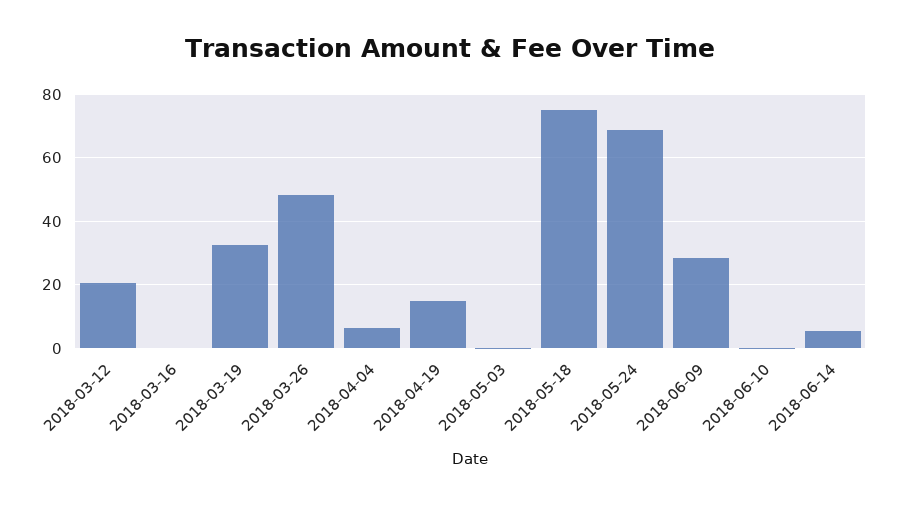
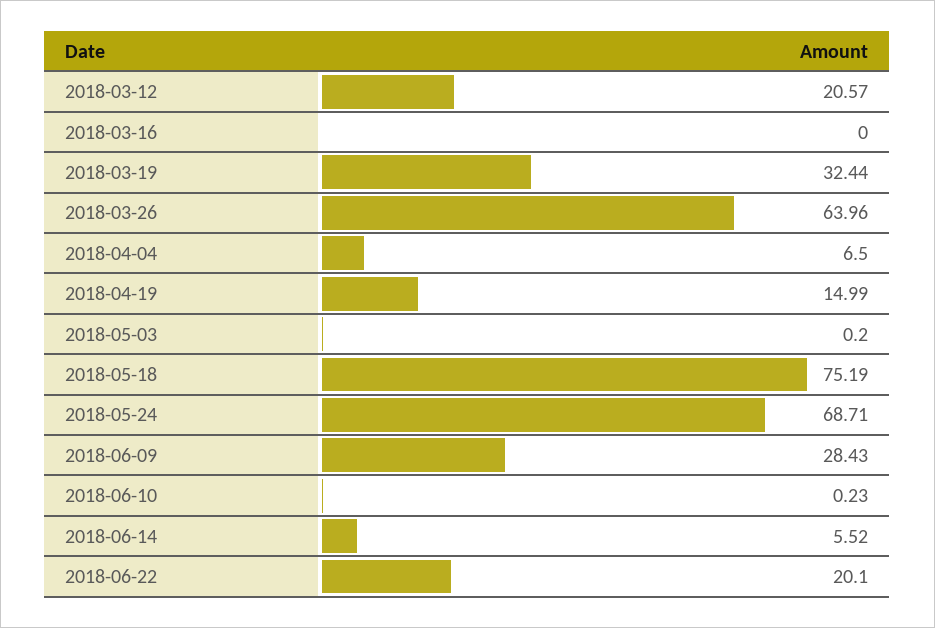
2018-03-26: 48 -> 63.96
2018-06-22: none -> 20.1

